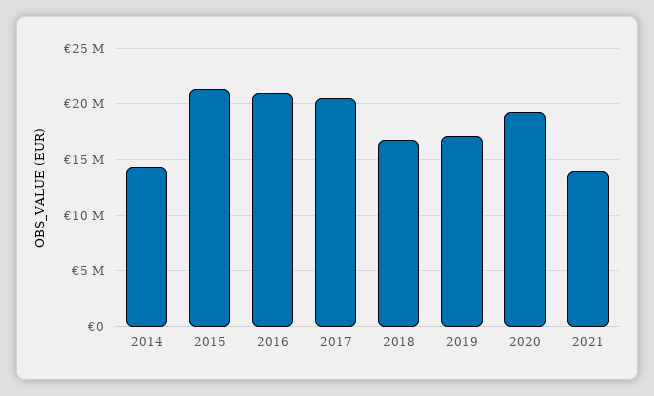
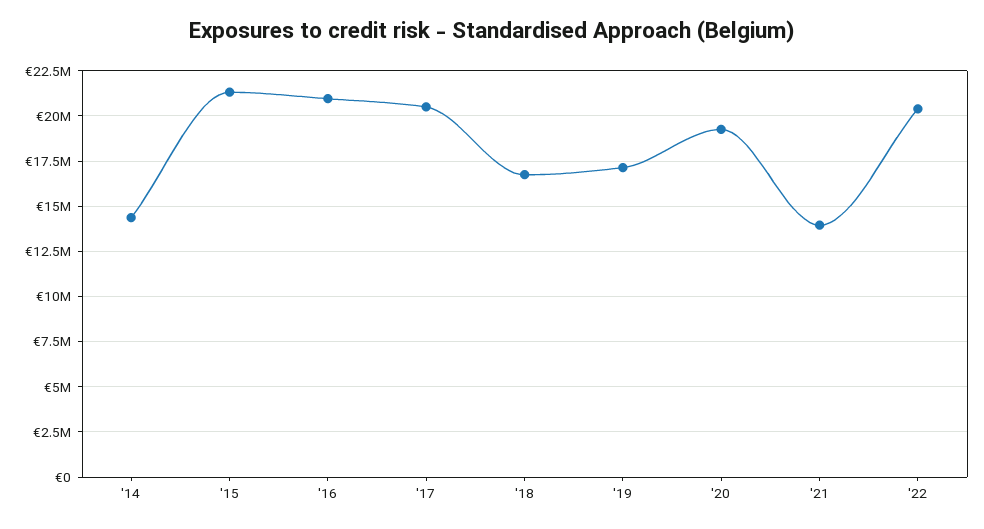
'22: none -> 20500000

